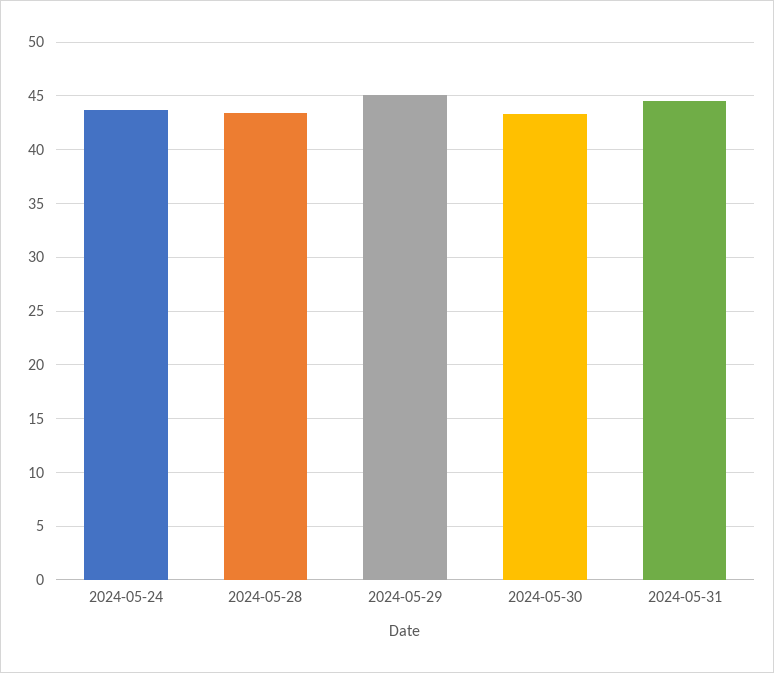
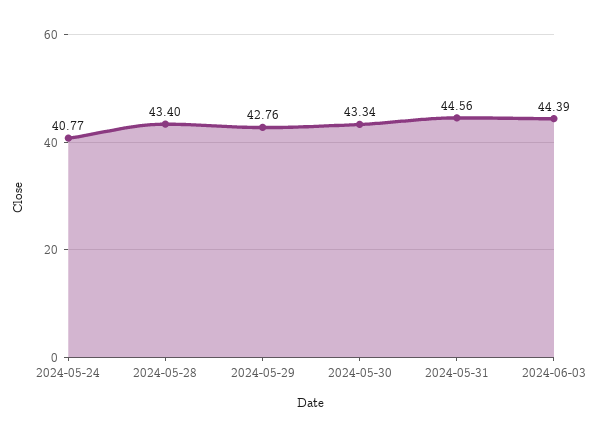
2024-05-24: 44 -> 40.77
2024-05-29: 45 -> 42.76
2024-06-03: none -> 44.39

